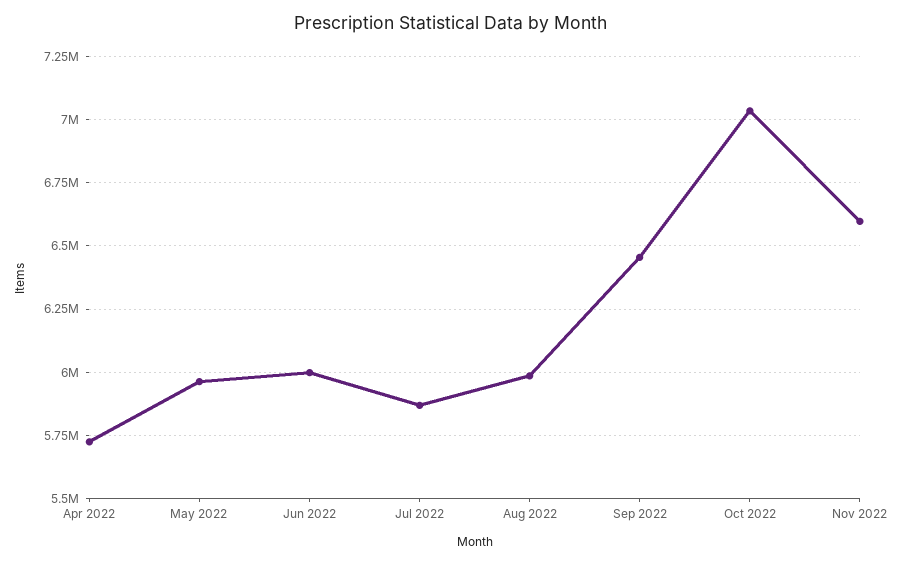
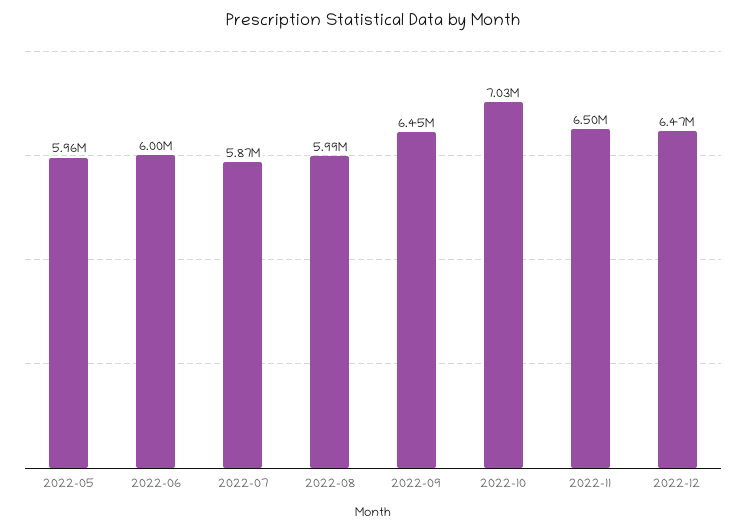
Apr 2022: 5725000 -> none
Nov 2022: 6600000 -> 6500000
2022-12: none -> 6470000

